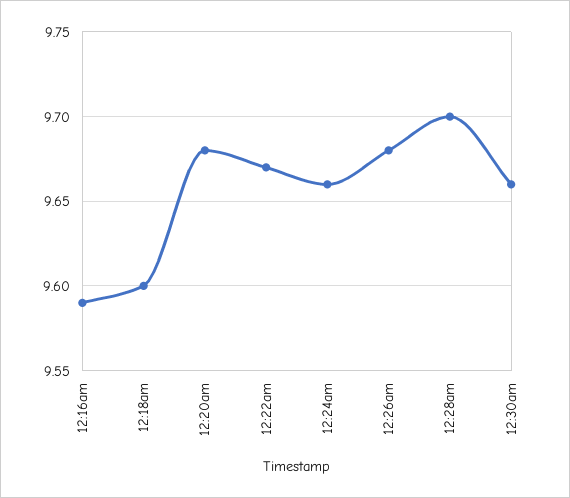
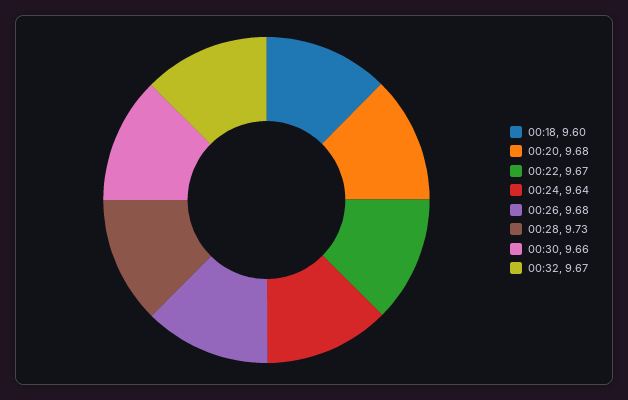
12:16am: 9.59 -> none
12:24am: 9.66 -> 9.64
12:28am: 9.7 -> 9.73
00:32: none -> 9.67

